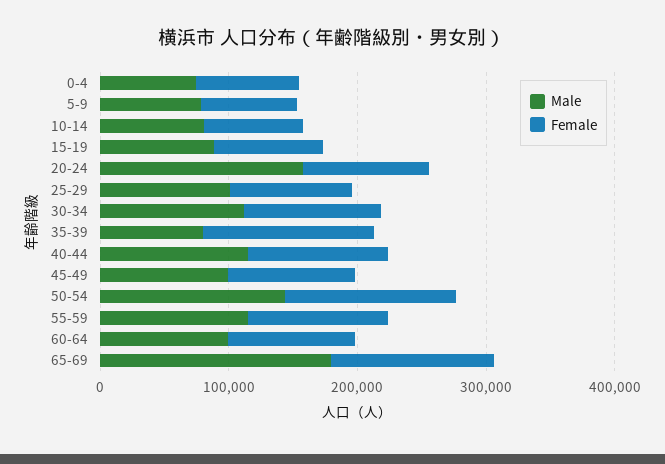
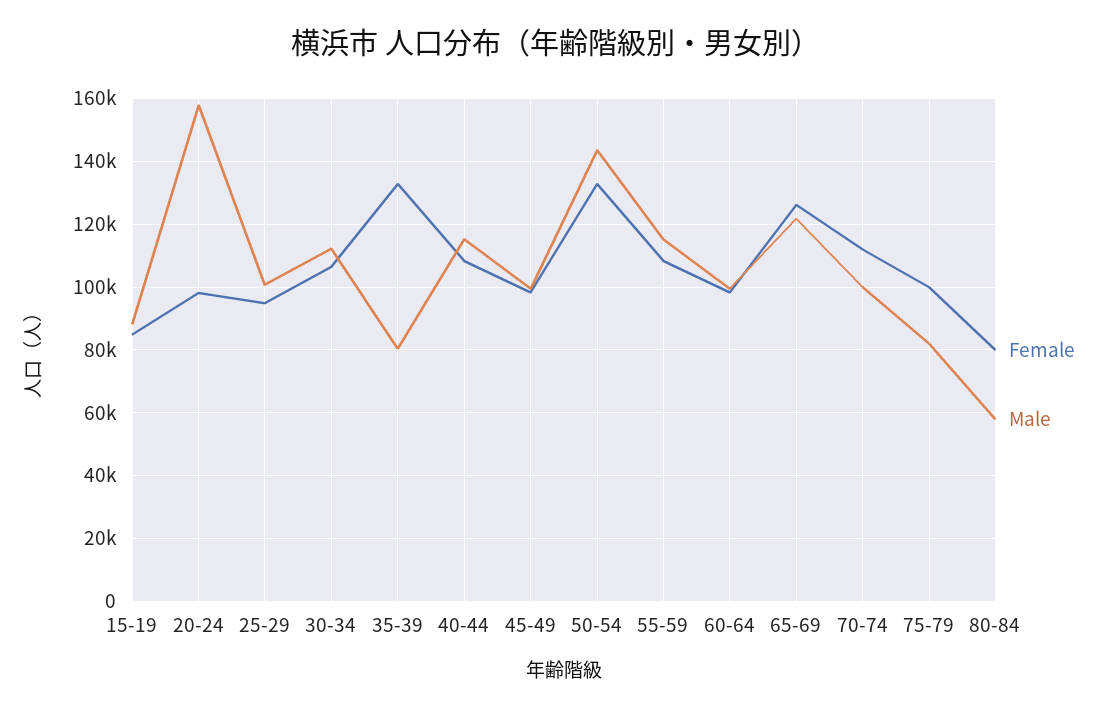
Male, 0-4: 80000 -> none
Female, 0-4: 80000 -> none
Male, 5-9: 80000 -> none
Female, 5-9: 80000 -> none
Male, 10-14: 80000 -> none
Female, 10-14: 80000 -> none
Male, 65-69: 180000 -> 122000
Female, 70-74: none -> 112000
Male, 70-74: none -> 100000
Female, 75-79: none -> 100000
Male, 75-79: none -> 82000
Female, 80-84: none -> 80000
Male, 80-84: none -> 58000

